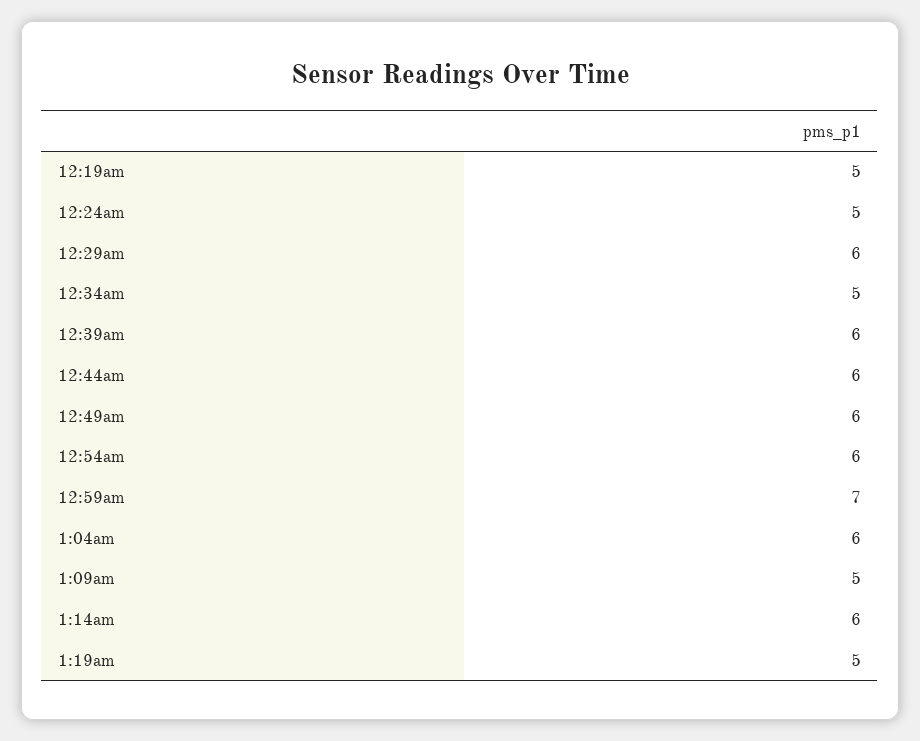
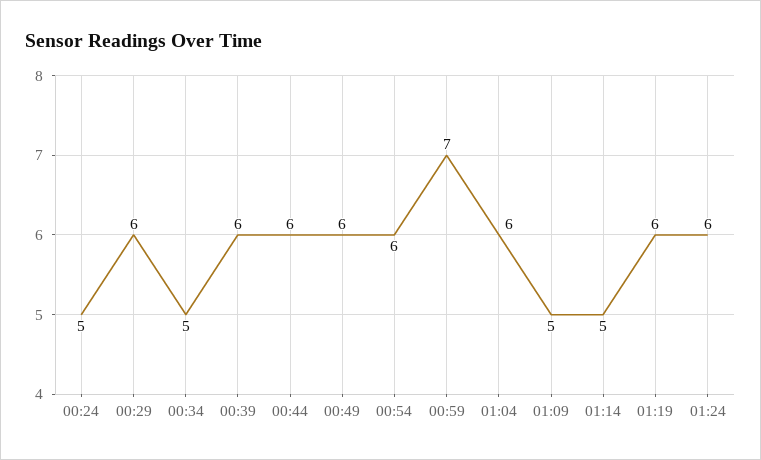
12:19am: 5 -> none
1:14am: 6 -> 5
1:19am: 5 -> 6
01:24: none -> 6

